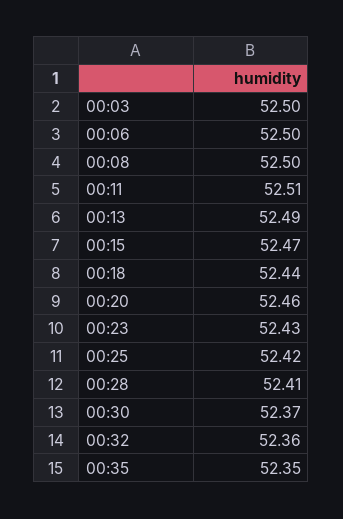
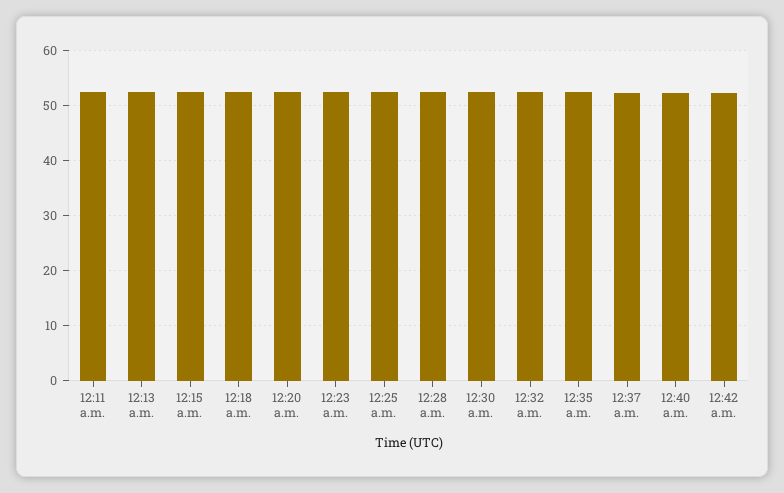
00:03: 52.5 -> none
00:06: 52.5 -> none
00:08: 52.5 -> none
12:37 a.m.: none -> 52
12:40 a.m.: none -> 52
12:42 a.m.: none -> 52

